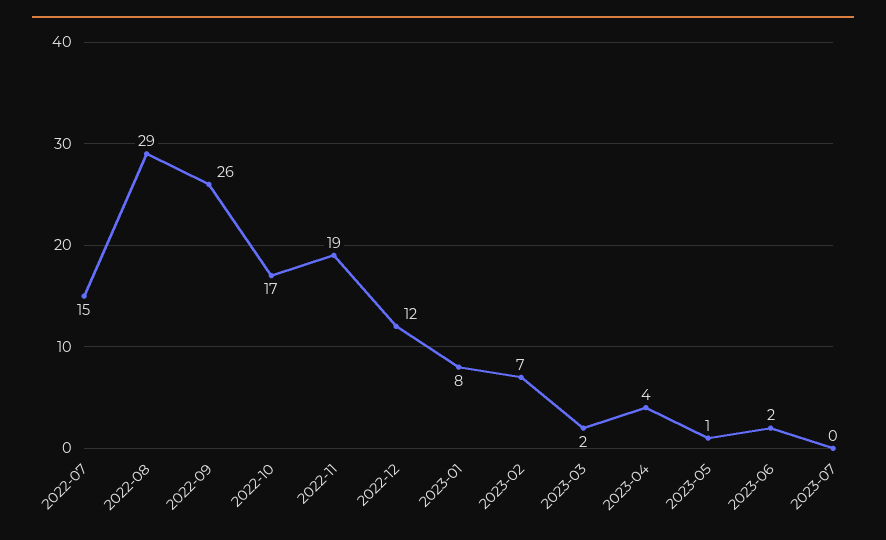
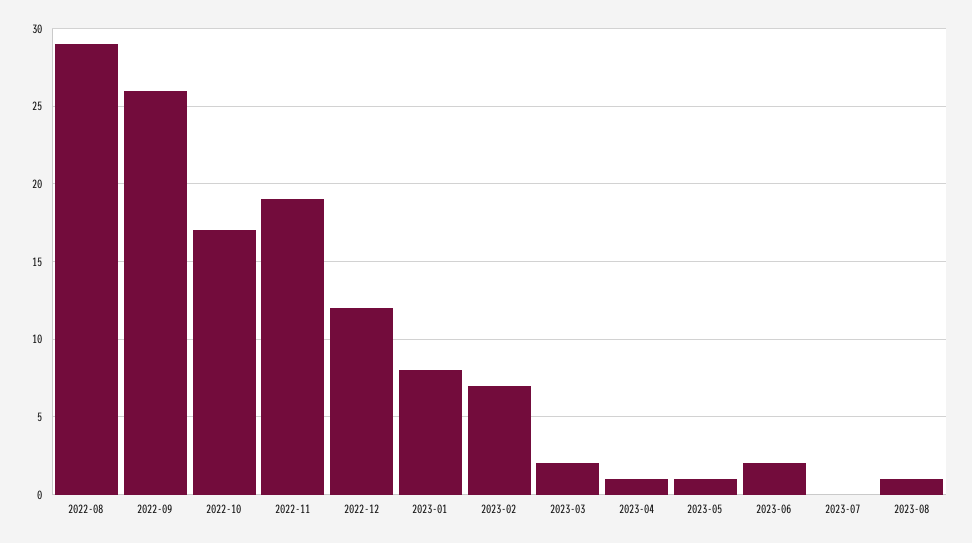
2022-07: 15 -> none
2023-04: 4 -> 1
2023-08: none -> 1

